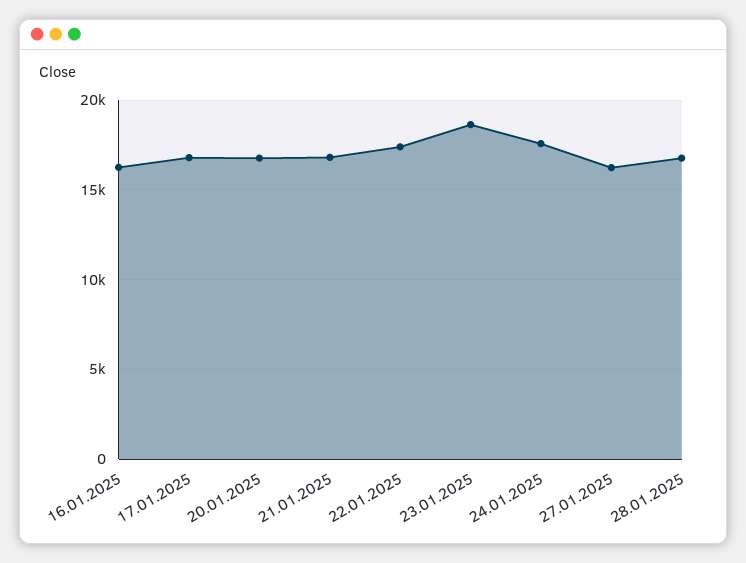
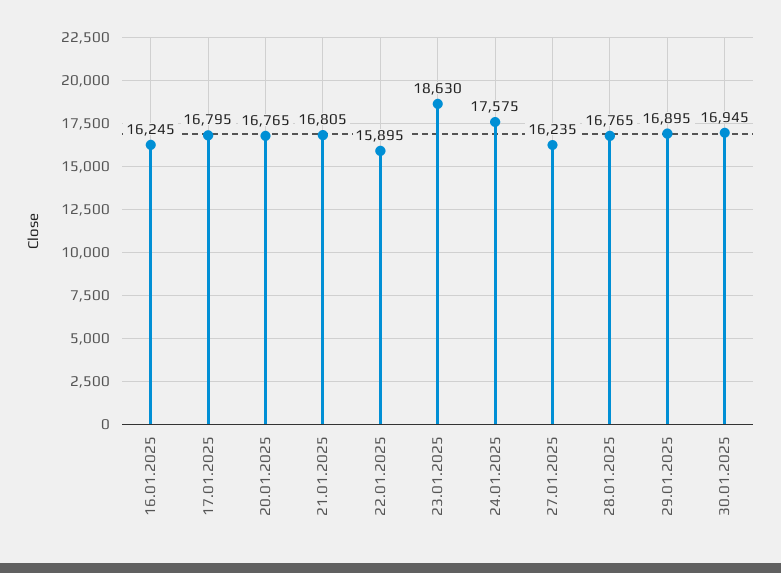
22.01.2025: 17500 -> 15895
29.01.2025: none -> 16895
30.01.2025: none -> 16945

